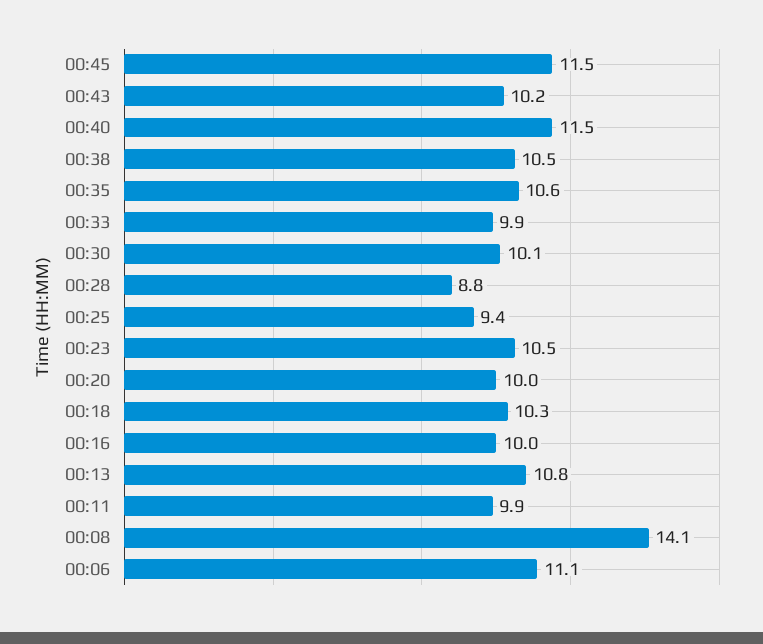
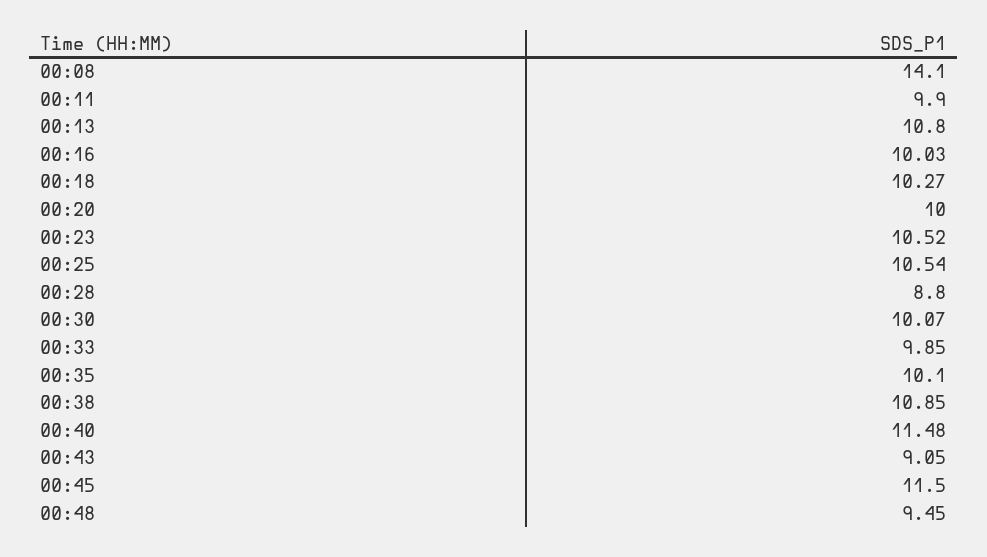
00:43: 10.2 -> 9.05
00:38: 10.5 -> 10.85
00:35: 10.6 -> 10.1
00:25: 9.4 -> 10.54
00:06: 11.1 -> none
00:48: none -> 9.45

